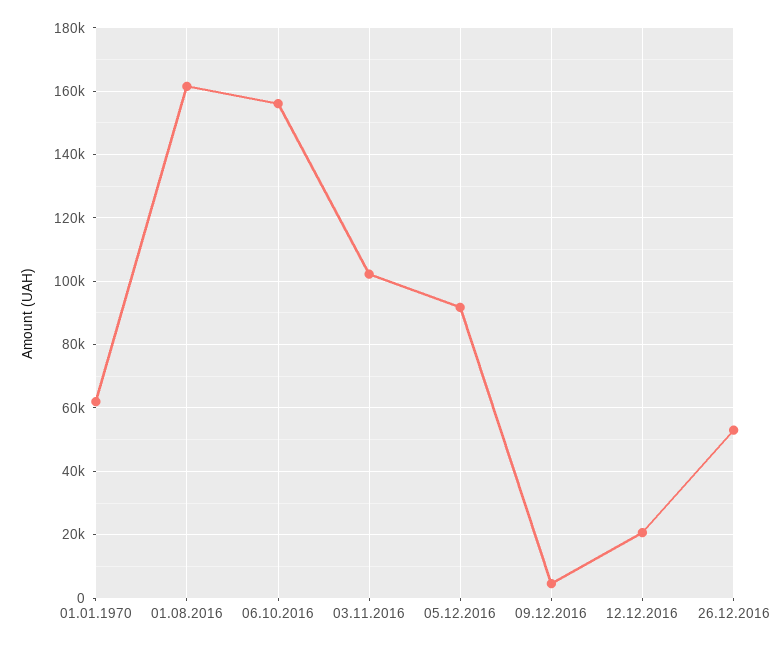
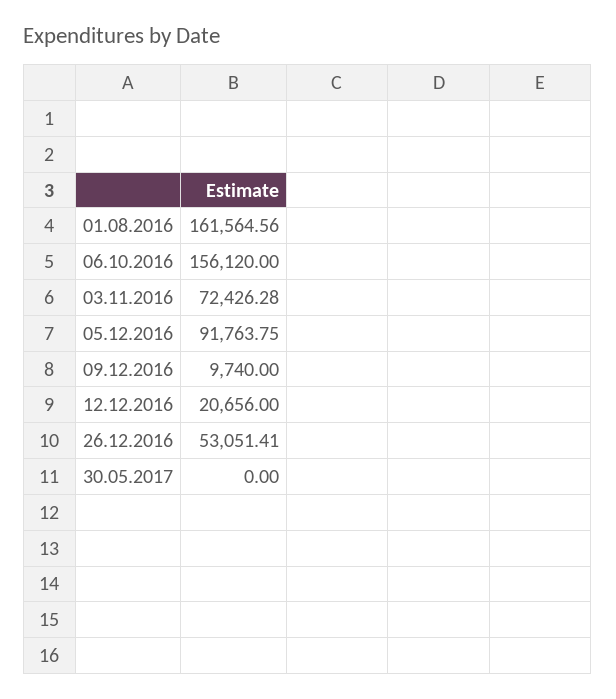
01.01.1970: 62000 -> none
03.11.2016: 102000 -> 72426.28
09.12.2016: 4000 -> 9740
30.05.2017: none -> 0

